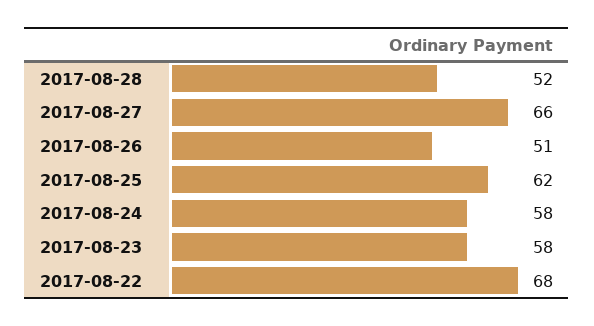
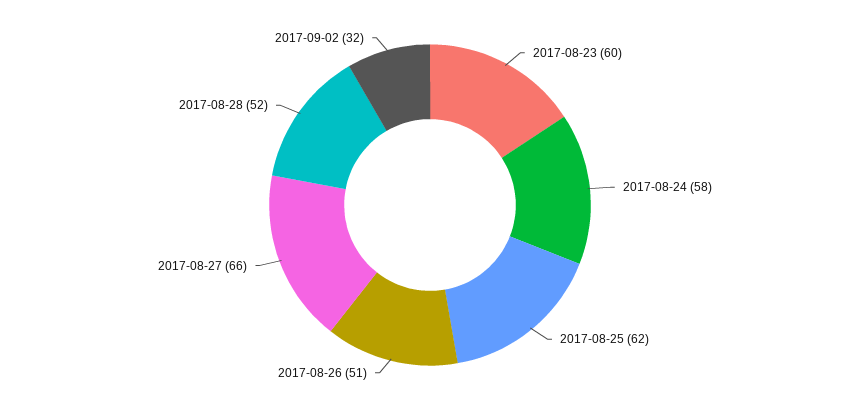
2017-08-23: 58 -> 60
2017-08-22: 68 -> none
2017-09-02: none -> 32

